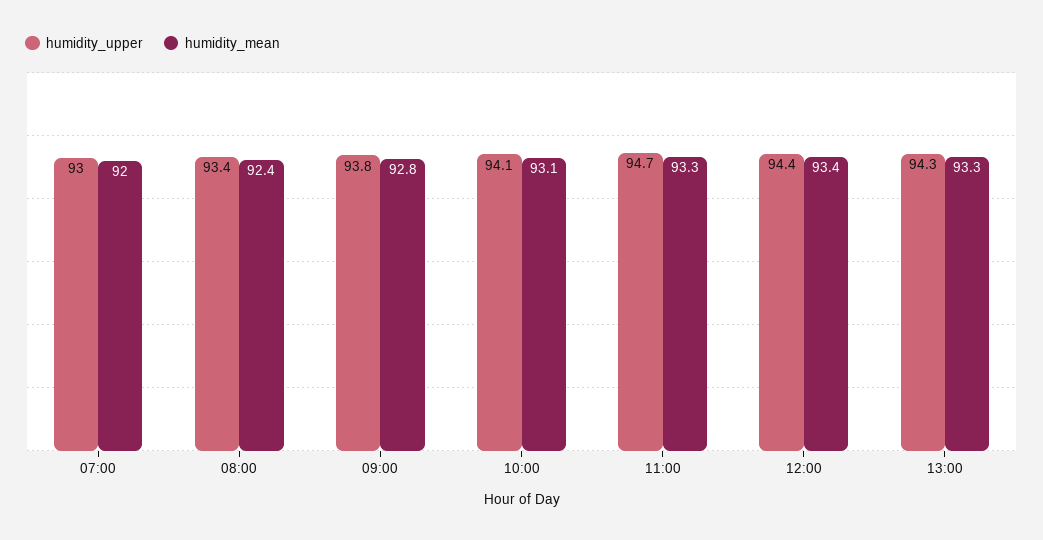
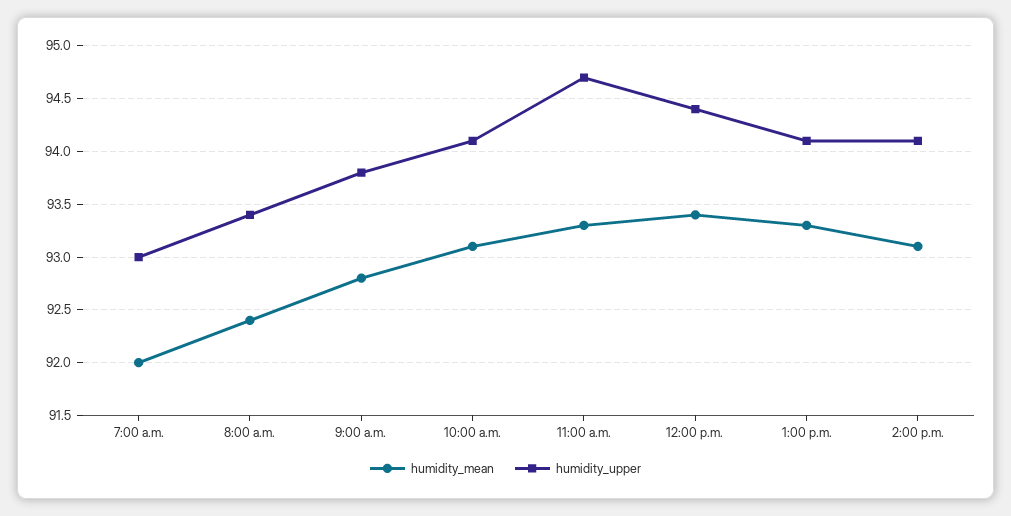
humidity_upper, 13:00: 94.3 -> 94.1
humidity_mean, 2:00 p.m.: none -> 93.1
humidity_upper, 2:00 p.m.: none -> 94.1

